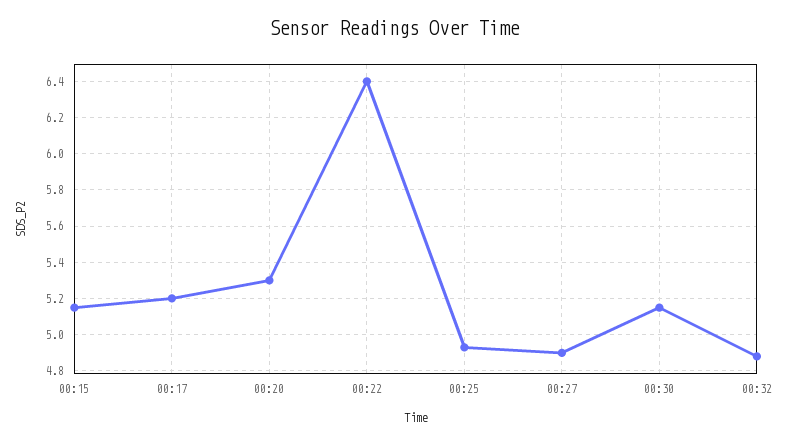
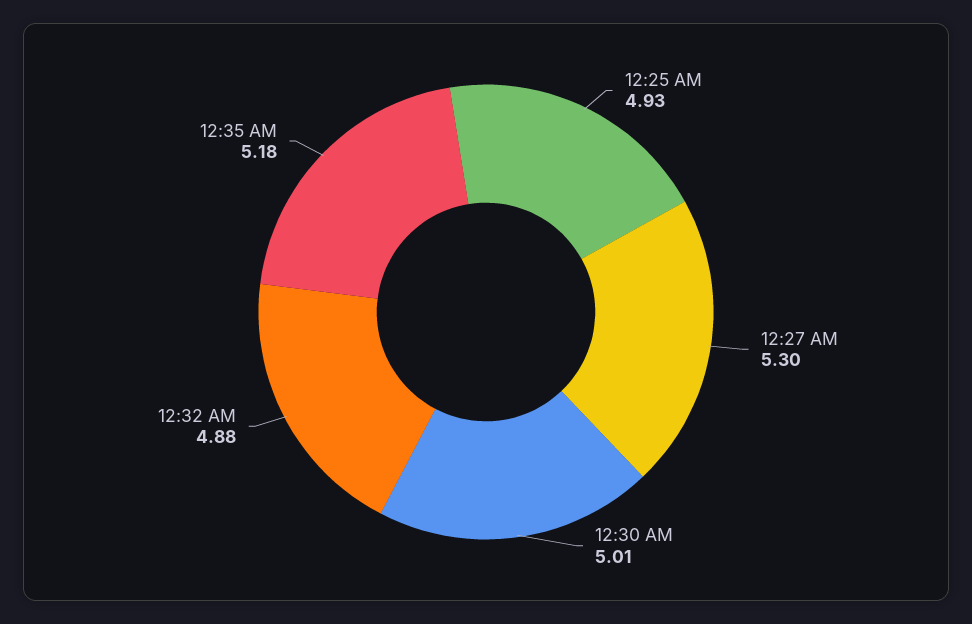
00:15: 5.15 -> none
00:17: 5.2 -> none
00:20: 5.3 -> none
00:22: 6.4 -> none
00:27: 4.9 -> 5.3
00:30: 5.15 -> 5.01
12:35 AM: none -> 5.18

